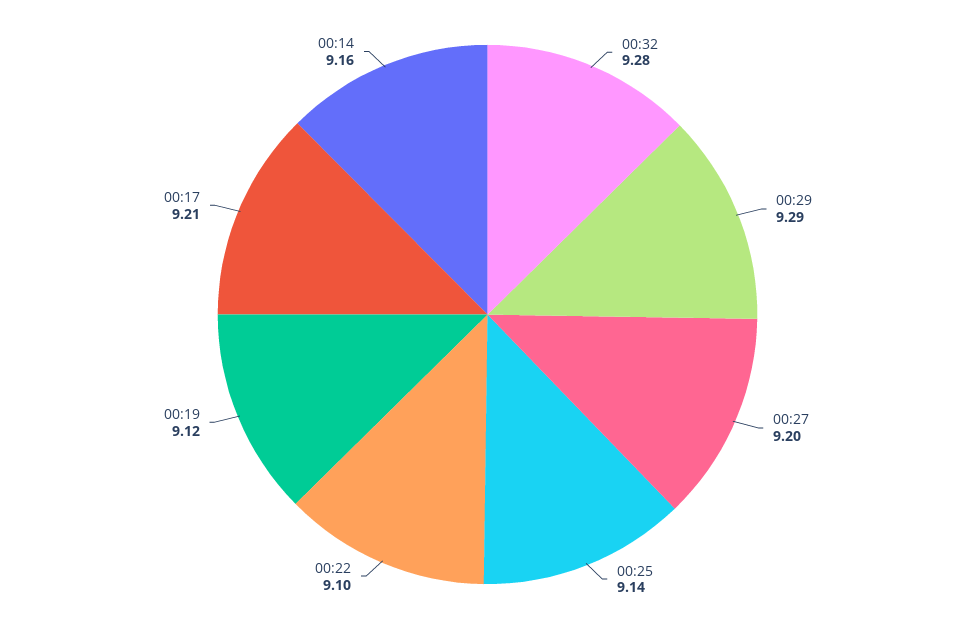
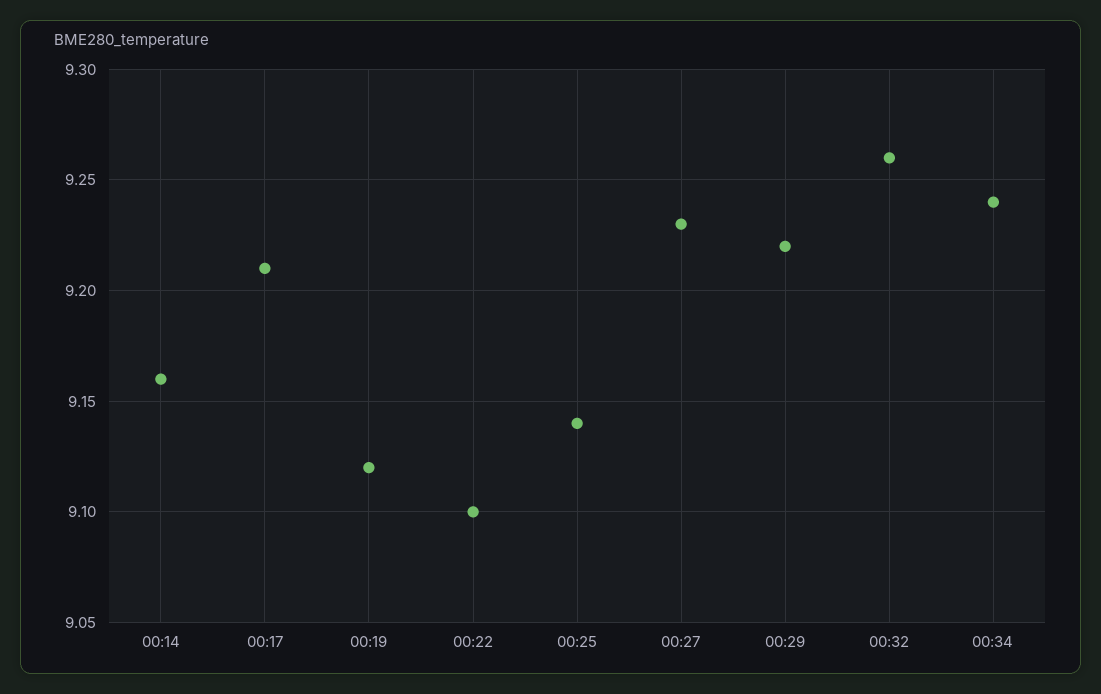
00:32: 9.28 -> 9.26
00:29: 9.29 -> 9.22
00:27: 9.2 -> 9.23
00:34: none -> 9.24

